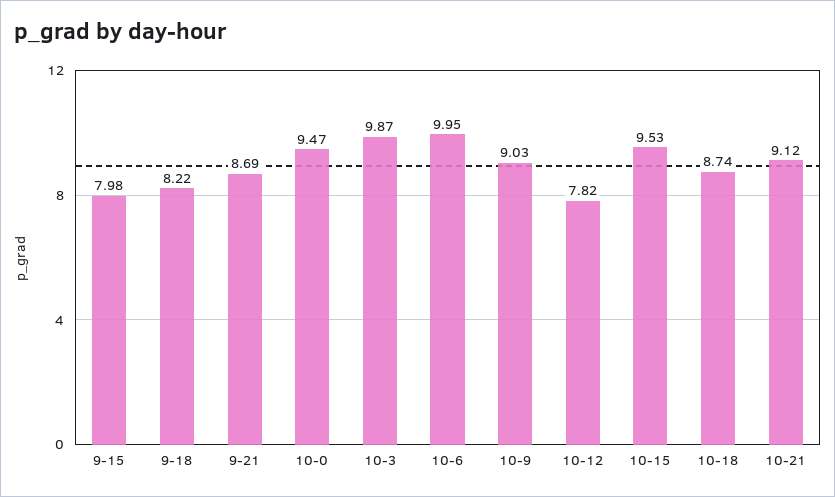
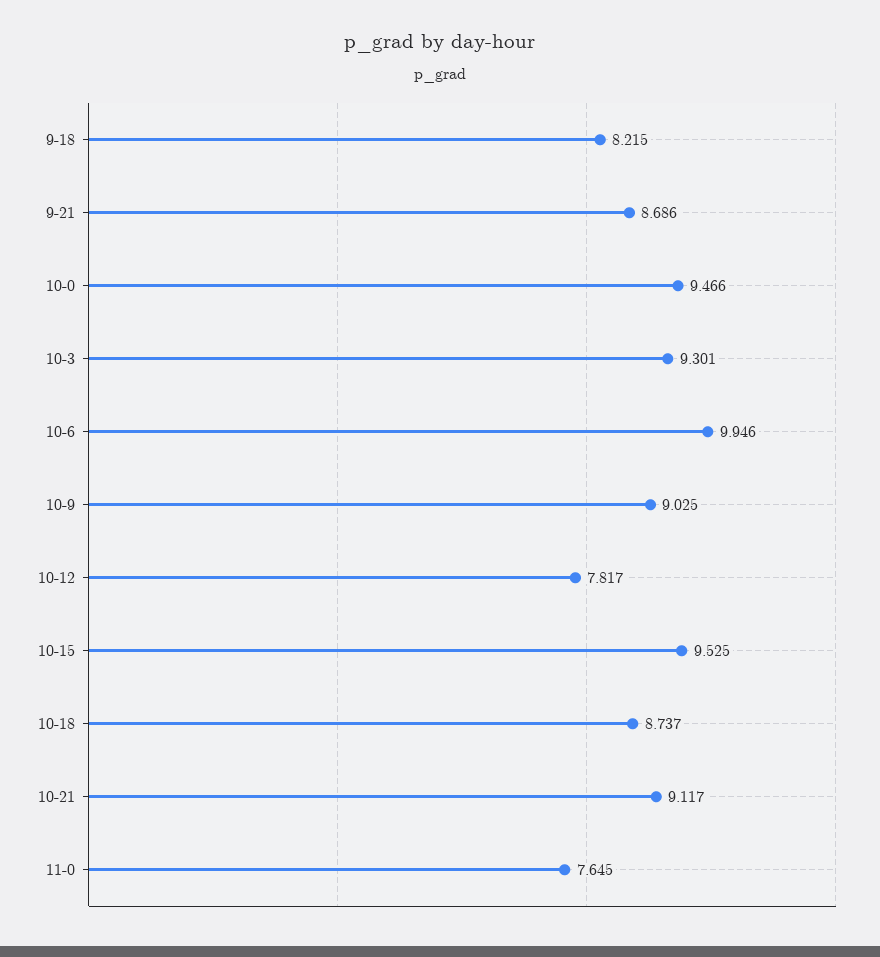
9-15: 7.98 -> none
10-3: 9.87 -> 9.301
11-0: none -> 7.645

